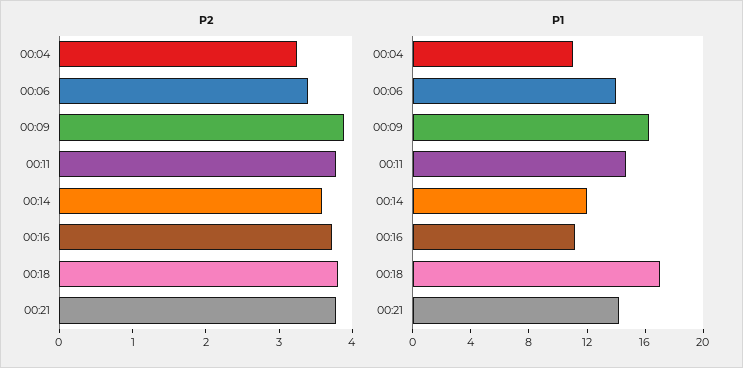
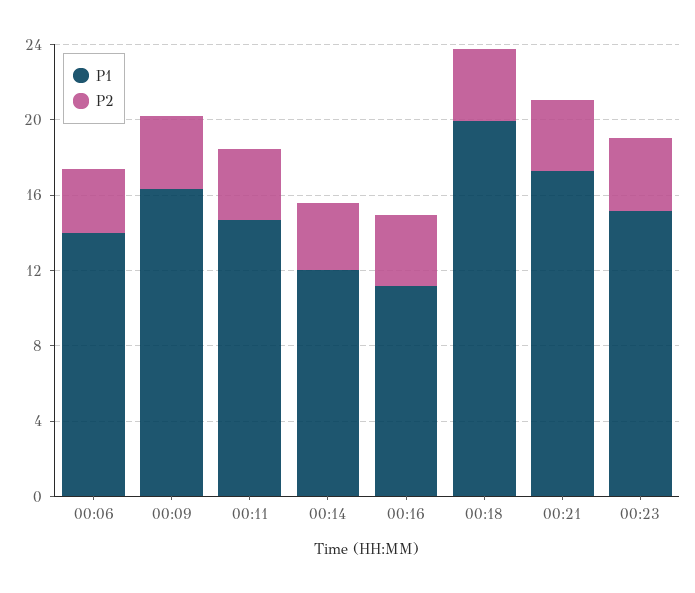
P2, 00:04: 3.2 -> none
P1, 00:04: 11 -> none
P1, 00:18: 17 -> 20
P1, 00:21: 14 -> 17
P1, 00:23: none -> 15
P2, 00:23: none -> 4

